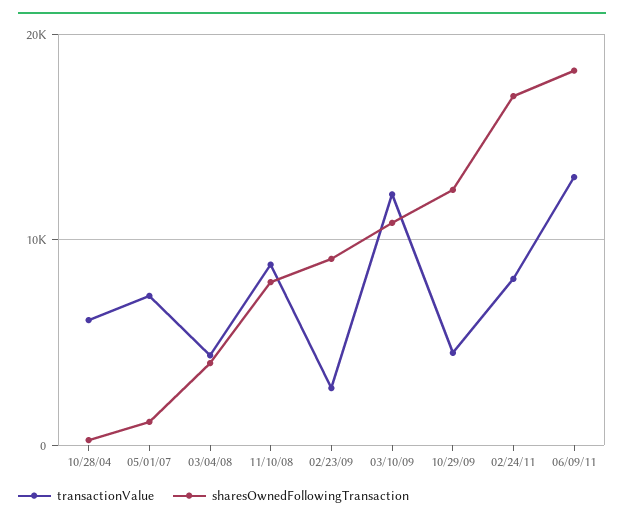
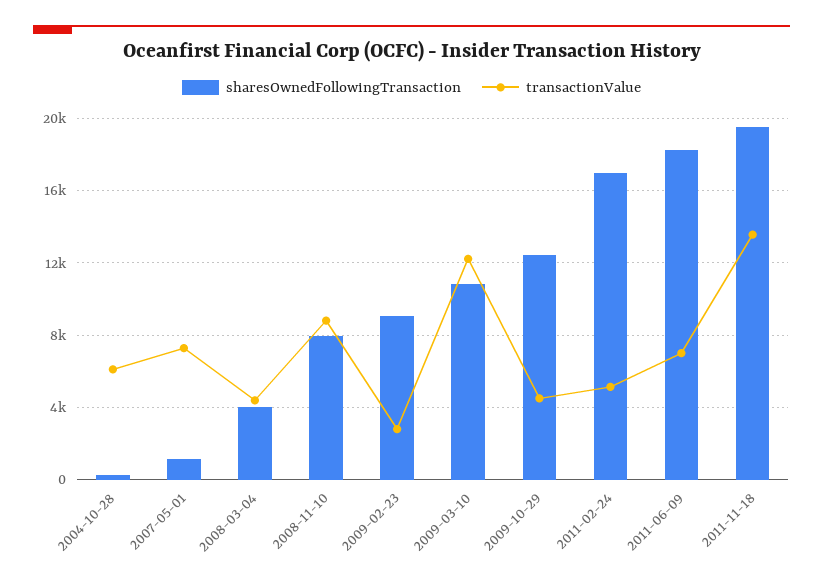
transactionValue, 02/24/11: 8000 -> 5000
transactionValue, 06/09/11: 13000 -> 7000
sharesOwnedFollowingTransaction, 2011-11-18: none -> 19500
transactionValue, 2011-11-18: none -> 13500

